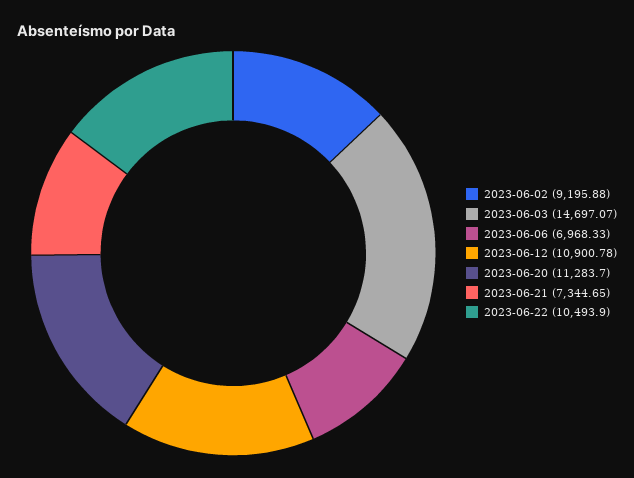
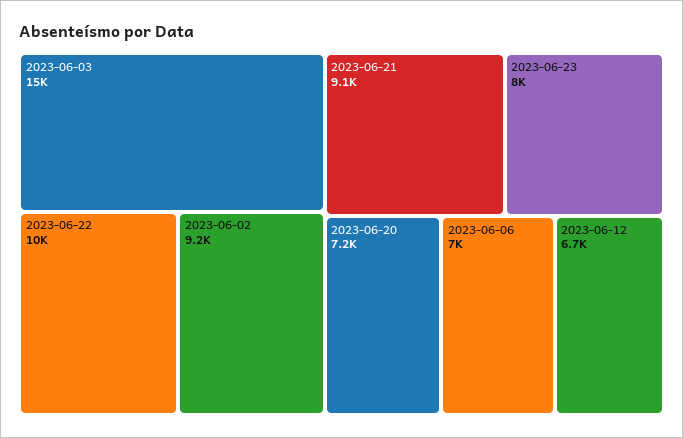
2023-06-12: 10900.78 -> 6700
2023-06-20: 11283.7 -> 7200
2023-06-21: 7344.65 -> 9100
2023-06-23: none -> 8000

